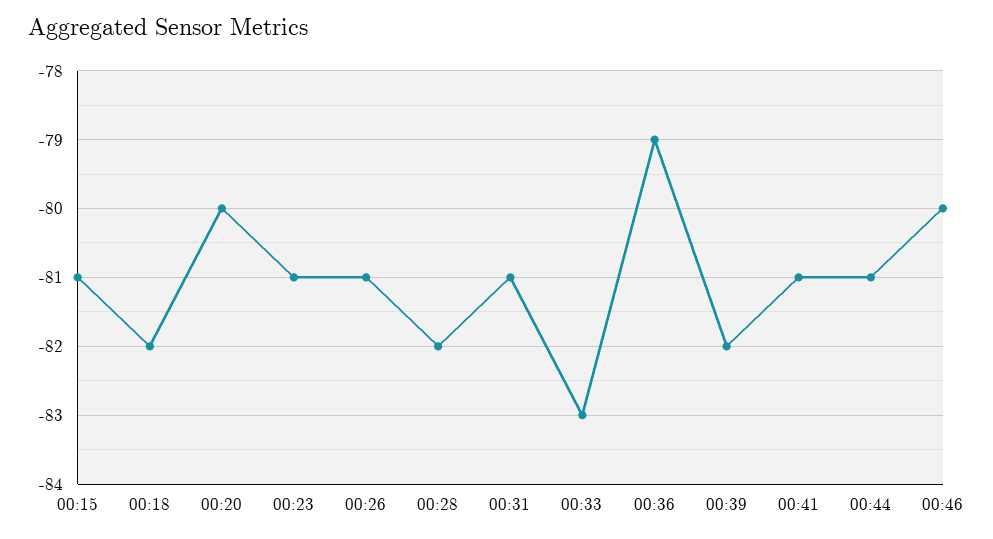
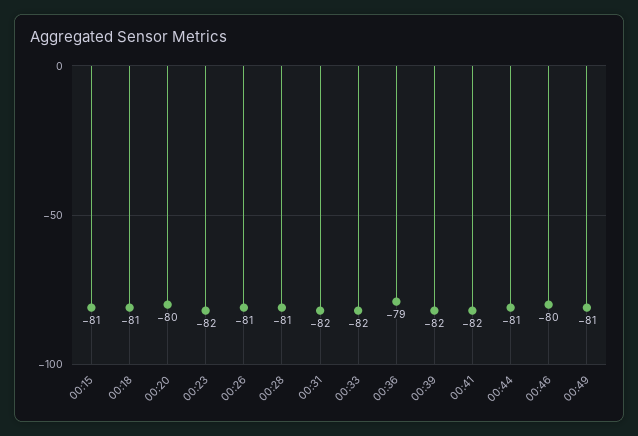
00:18: -82 -> -81
00:23: -81 -> -82
00:28: -82 -> -81
00:31: -81 -> -82
00:33: -83 -> -82
00:41: -81 -> -82
00:49: none -> -81

